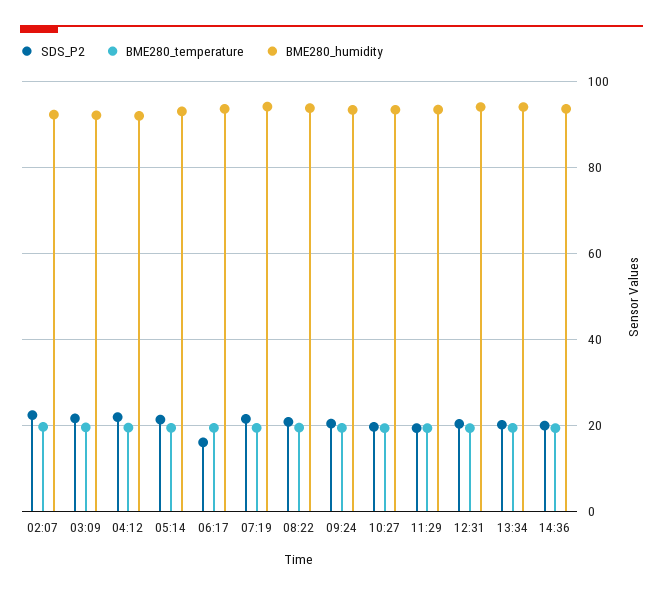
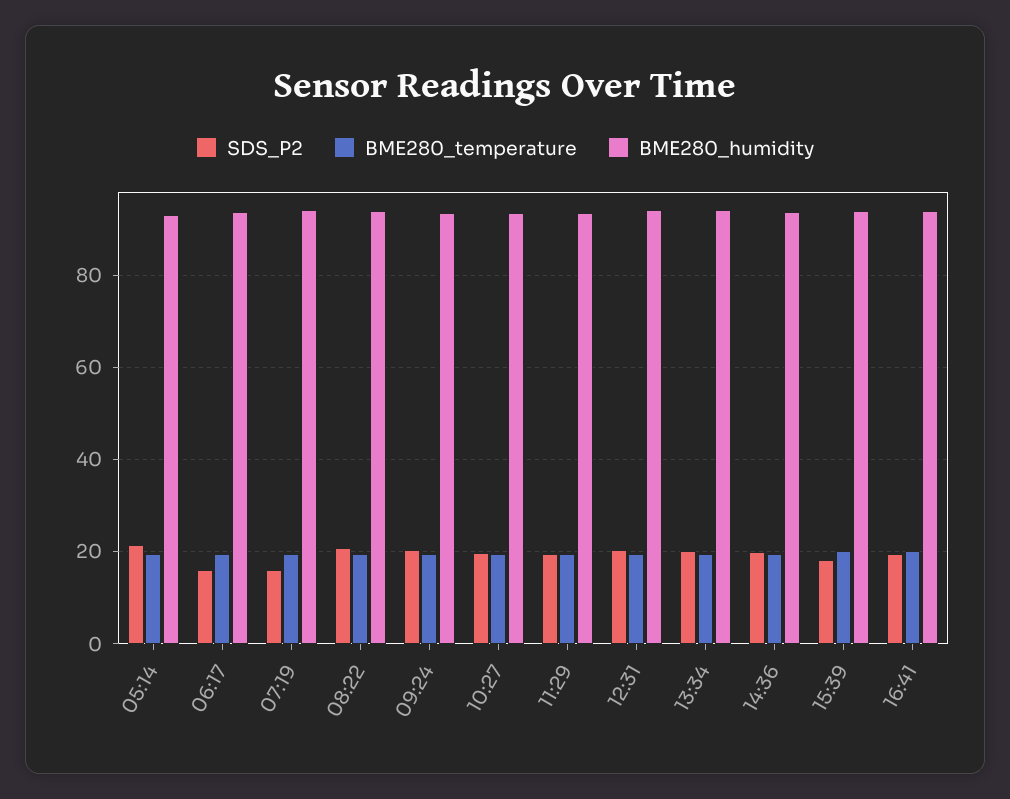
SDS_P2, 02:07: 22 -> none
BME280_temperature, 02:07: 20 -> none
BME280_humidity, 02:07: 92 -> none
SDS_P2, 03:09: 22 -> none
BME280_temperature, 03:09: 20 -> none
BME280_humidity, 03:09: 92 -> none
SDS_P2, 04:12: 22 -> none
BME280_temperature, 04:12: 20 -> none
BME280_humidity, 04:12: 92 -> none
SDS_P2, 07:19: 22 -> 16
SDS_P2, 15:39: none -> 18
BME280_temperature, 15:39: none -> 20
BME280_humidity, 15:39: none -> 94
SDS_P2, 16:41: none -> 20
BME280_temperature, 16:41: none -> 20
BME280_humidity, 16:41: none -> 94

